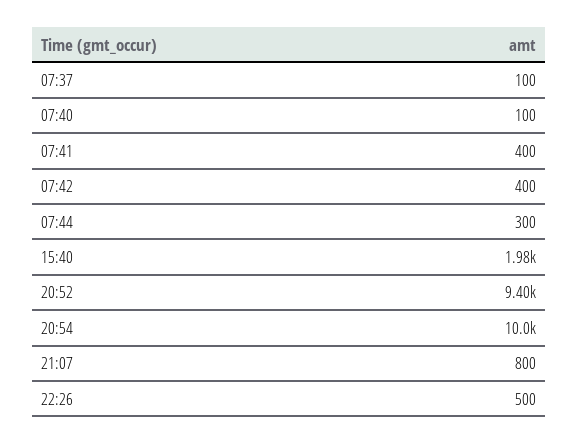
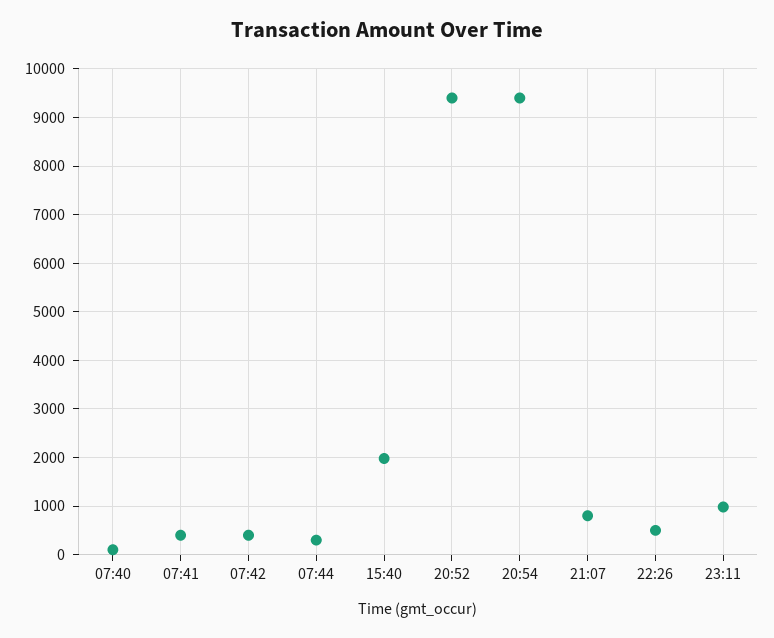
07:37: 100 -> none
20:54: 10000 -> 9400
23:11: none -> 1000

